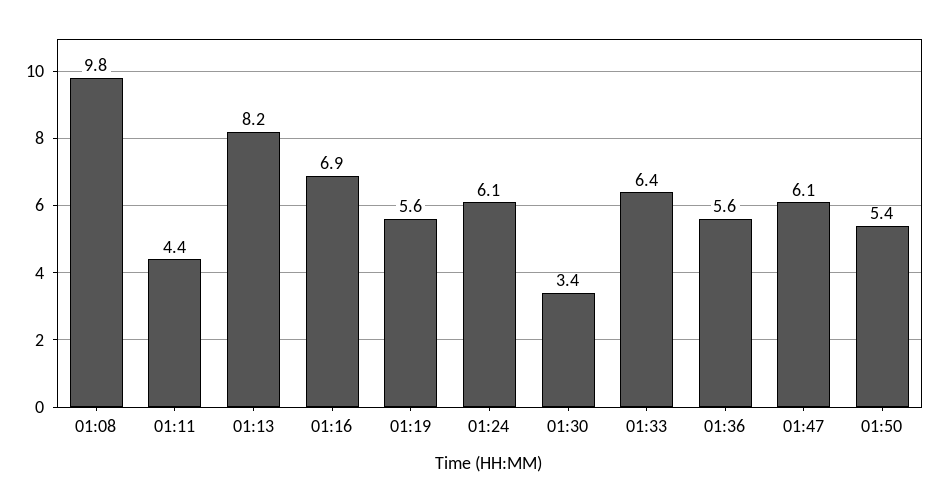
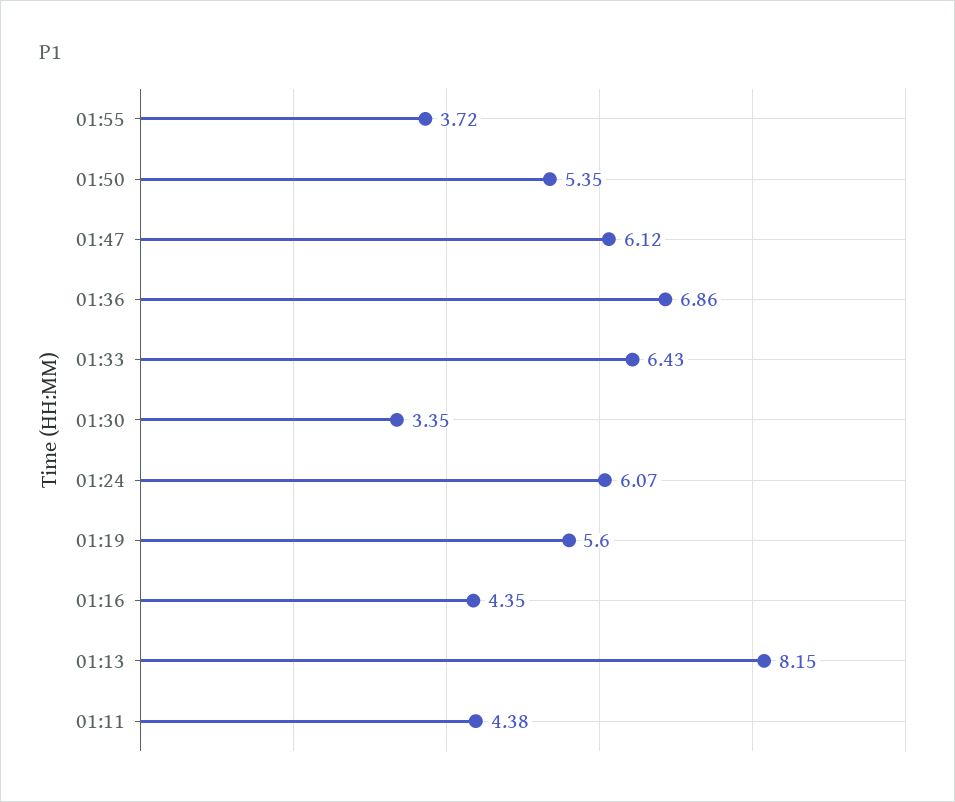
01:08: 9.8 -> none
01:16: 6.9 -> 4.35
01:36: 5.6 -> 6.86
01:55: none -> 3.72

